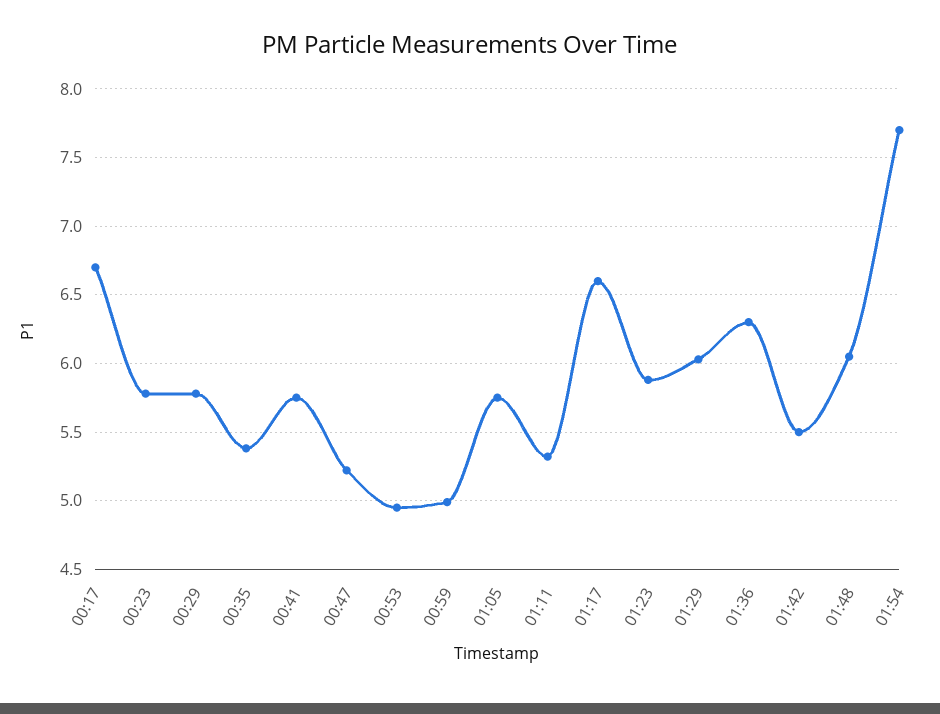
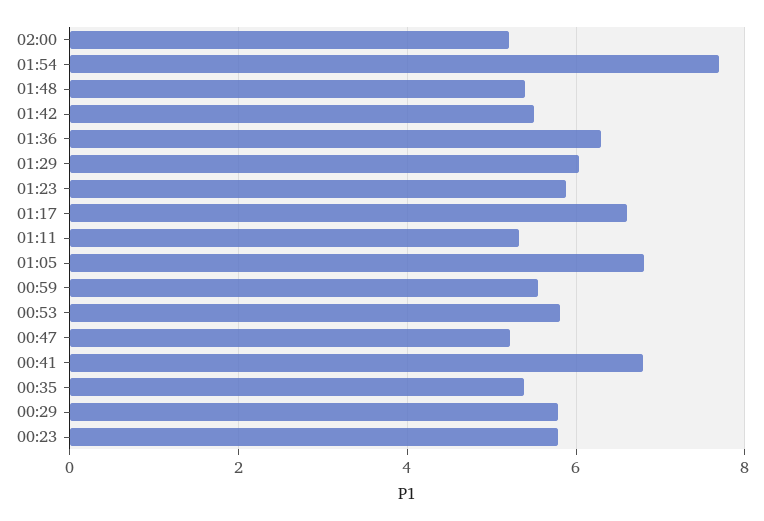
00:17: 6.7 -> none
00:41: 5.75 -> 6.8
00:53: 4.95 -> 5.8
00:59: 5 -> 5.6
01:05: 5.75 -> 6.8
01:48: 6.05 -> 5.4
02:00: none -> 5.2

